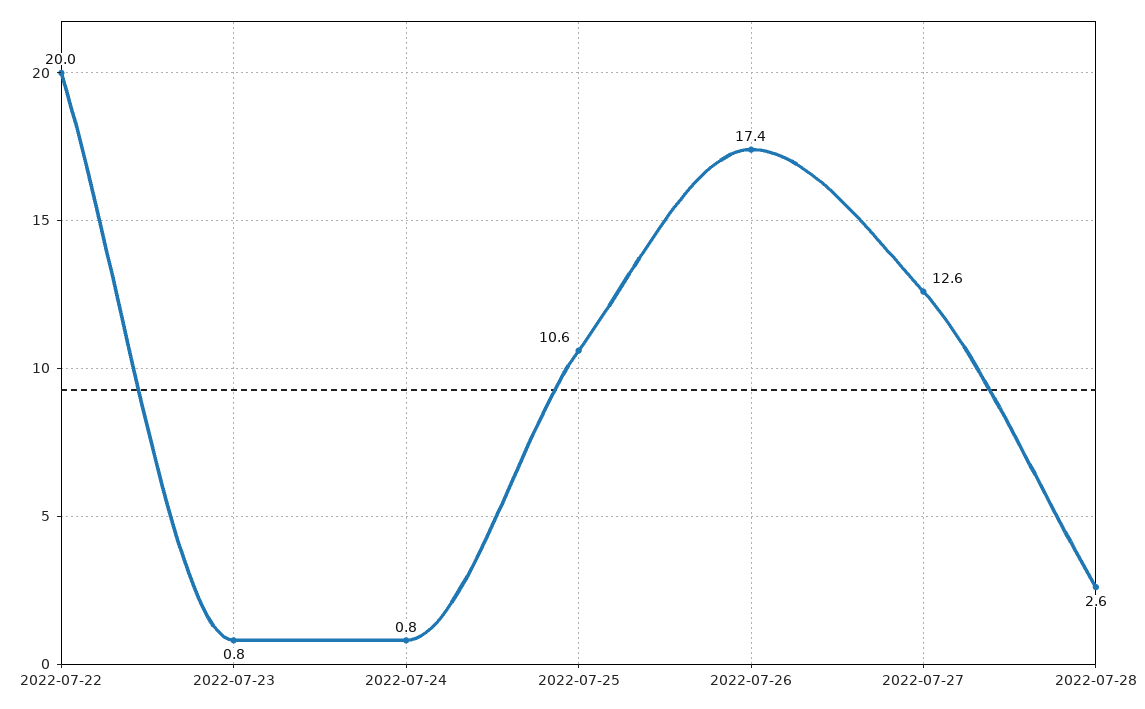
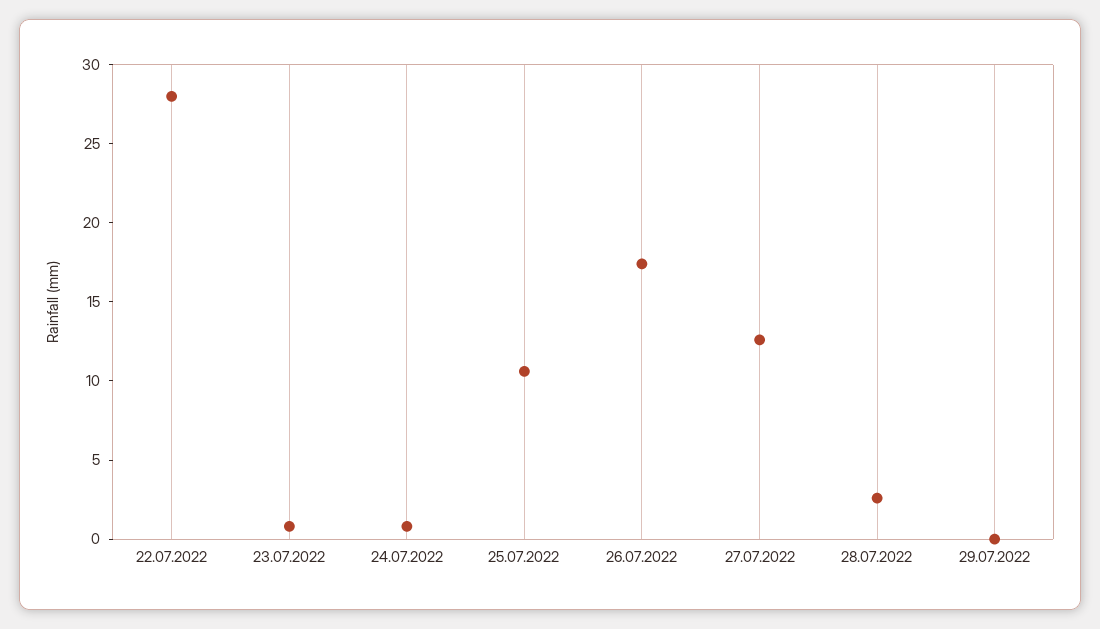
2022-07-22: 20 -> 28
29.07.2022: none -> 0

